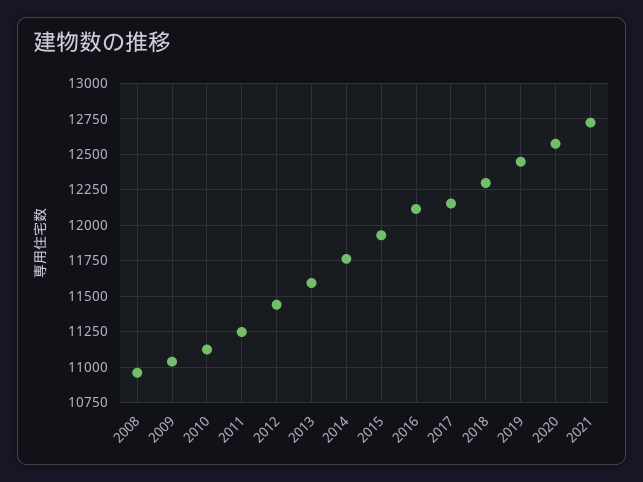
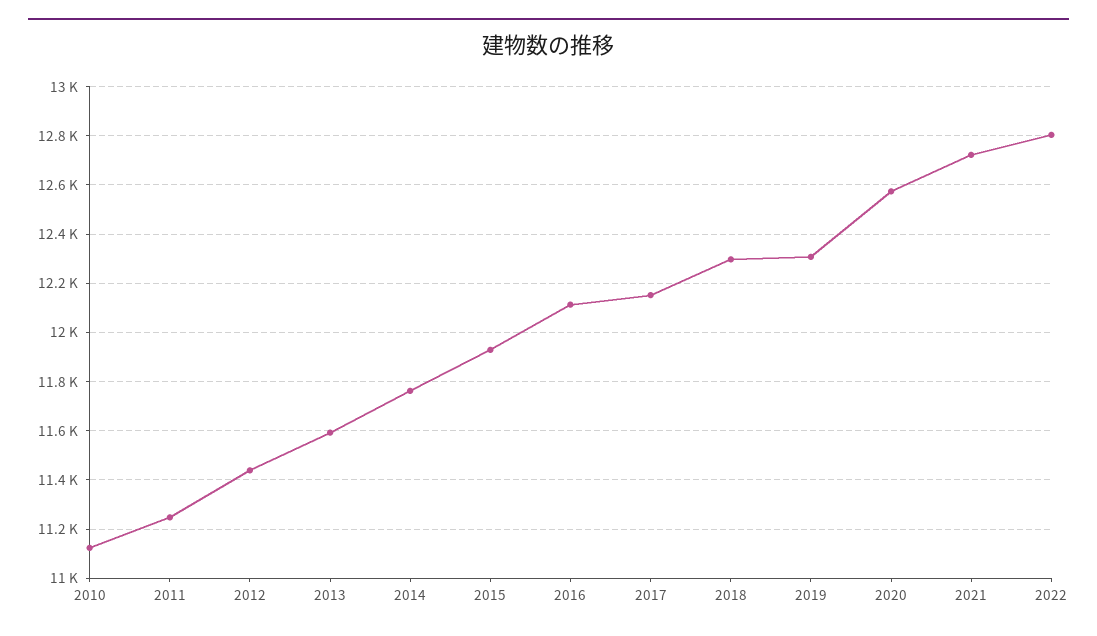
2008: 10950 -> none
2009: 11050 -> none
2019: 12450 -> 12300
2022: none -> 12800

